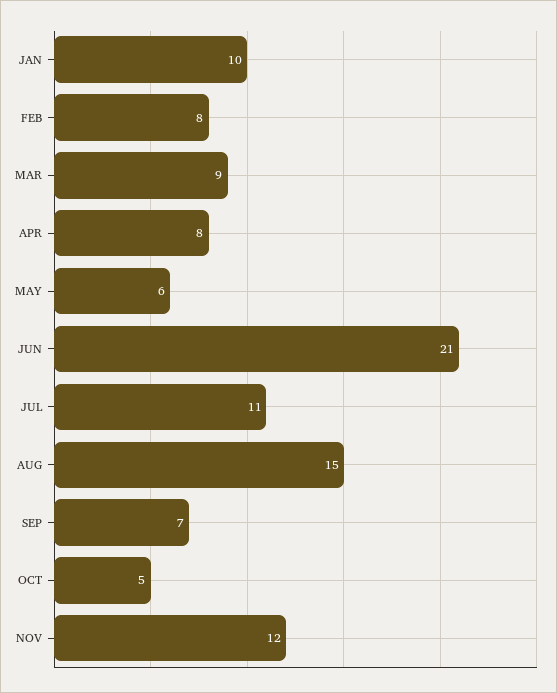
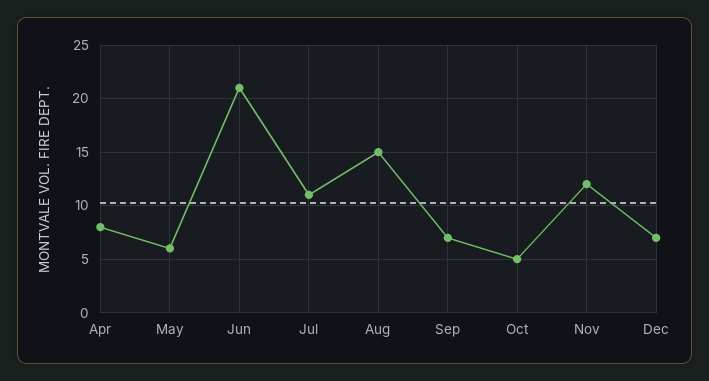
JAN: 10 -> none
FEB: 8 -> none
MAR: 9 -> none
Dec: none -> 7

